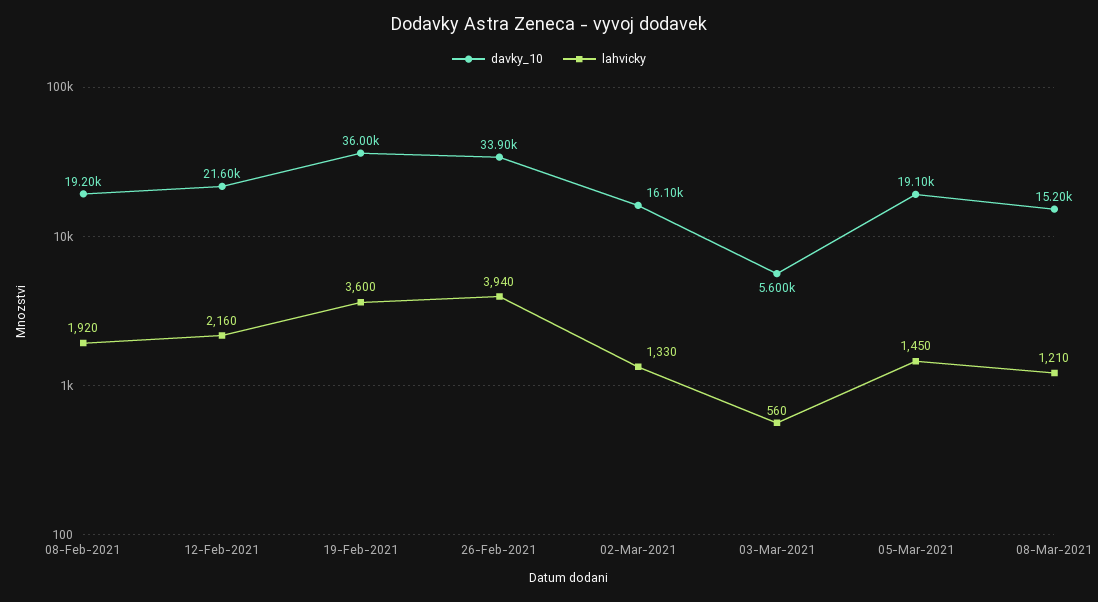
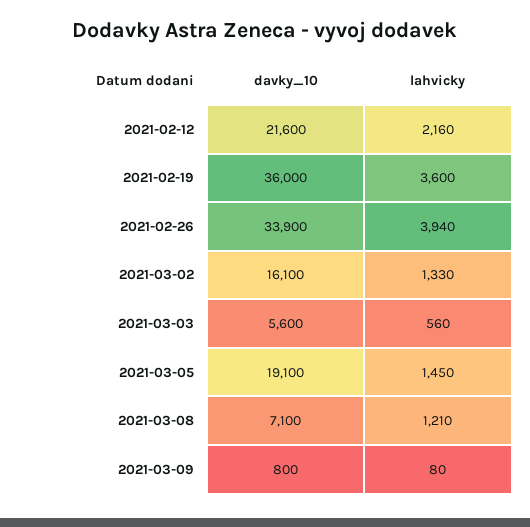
davky_10, 08-Feb-2021: 19200 -> none
lahvicky, 08-Feb-2021: 1920 -> none
davky_10, 08-Mar-2021: 15200 -> 7100
davky_10, 2021-03-09: none -> 800
lahvicky, 2021-03-09: none -> 80

